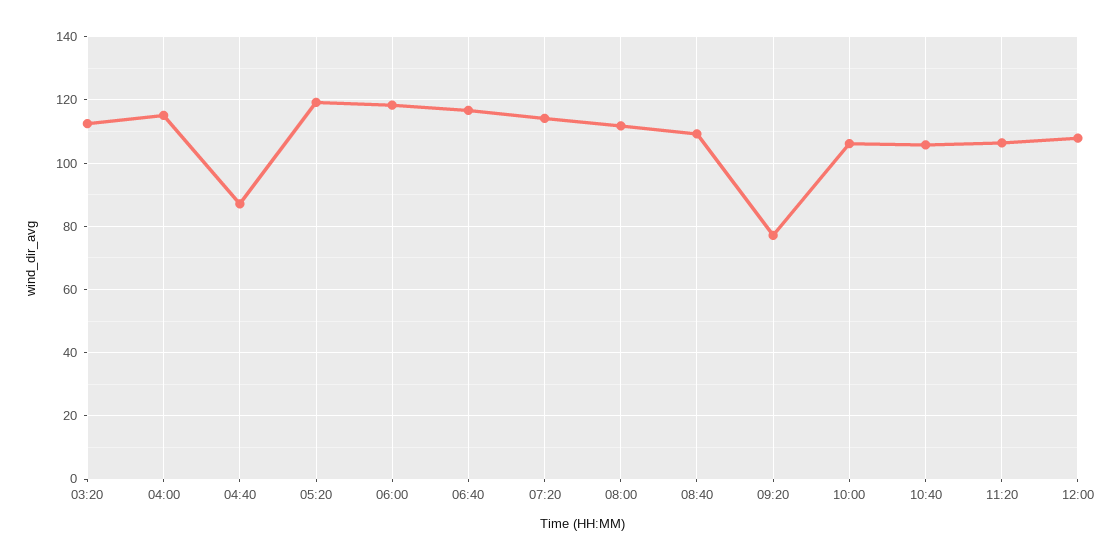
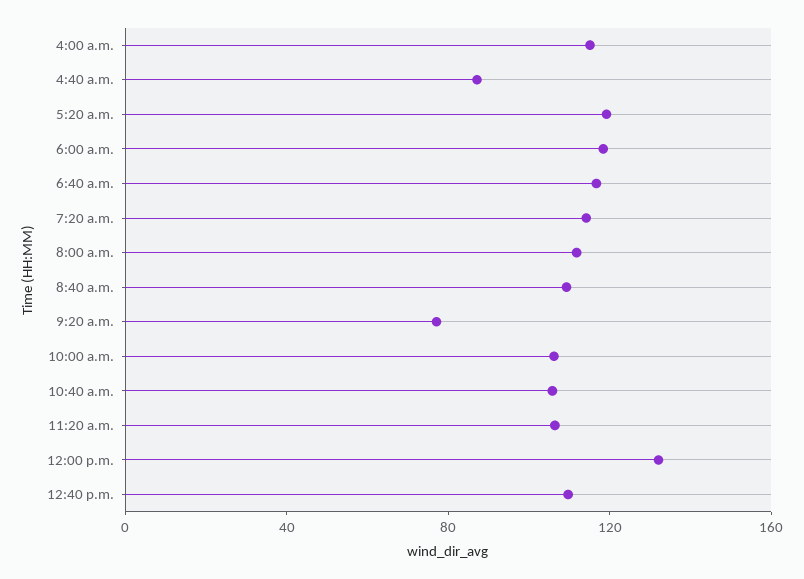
03:20: 112 -> none
12:00: 108 -> 130
12:40 p.m.: none -> 110

